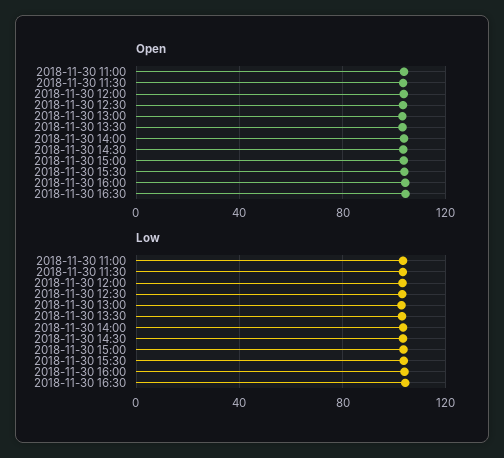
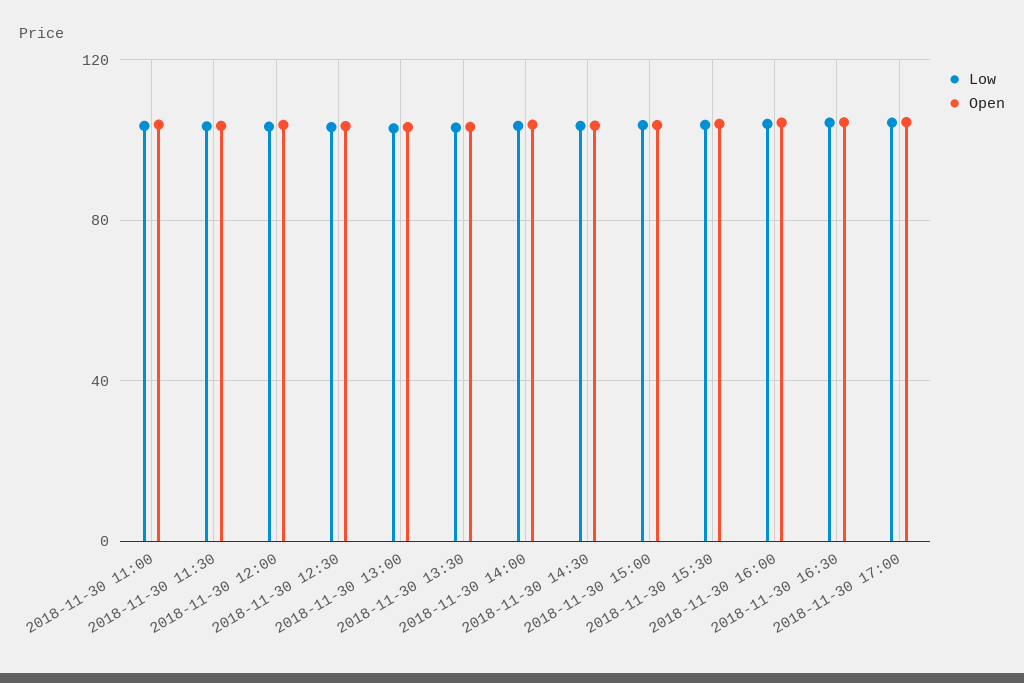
Low, 2018-11-30 17:00: none -> 105
Open, 2018-11-30 17:00: none -> 105

